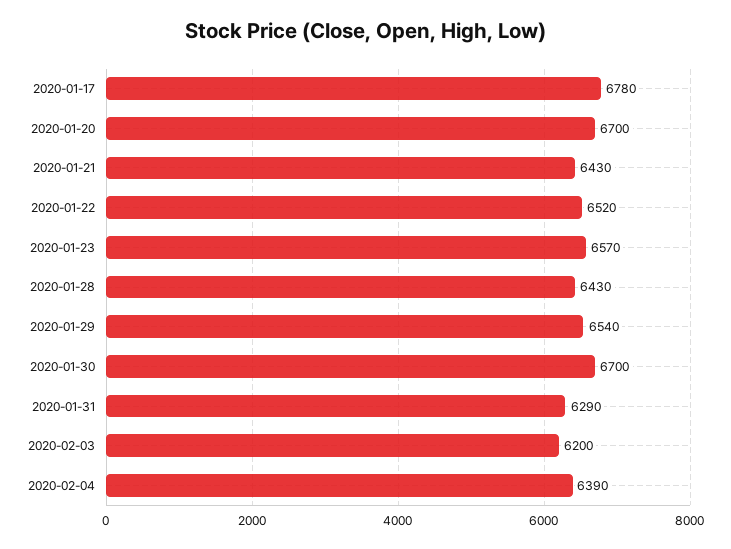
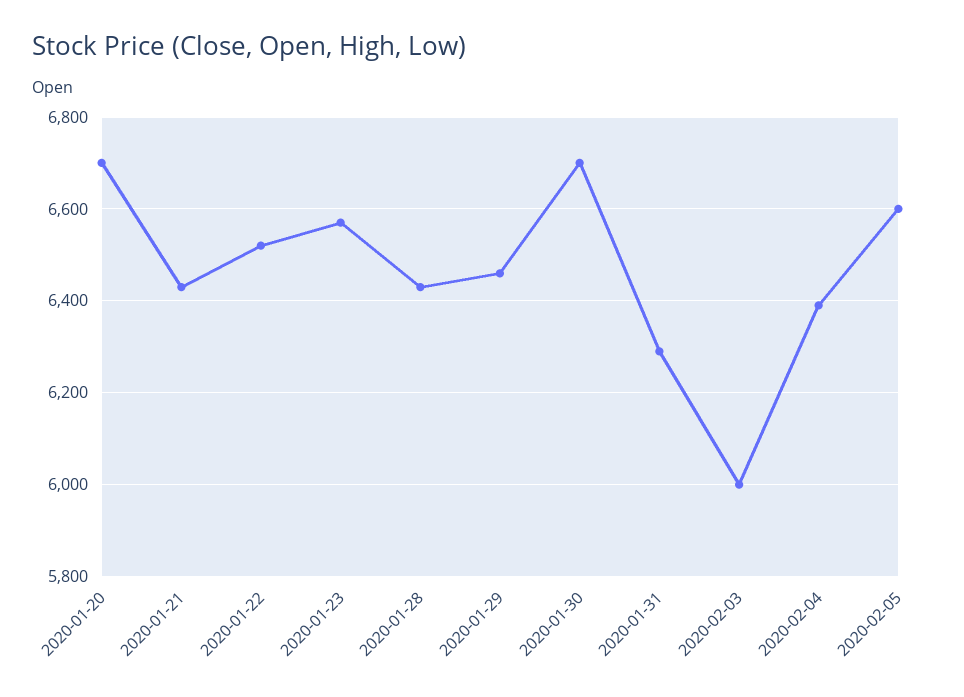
2020-01-17: 6780 -> none
2020-01-29: 6540 -> 6460
2020-02-03: 6200 -> 6000
2020-02-05: none -> 6600

